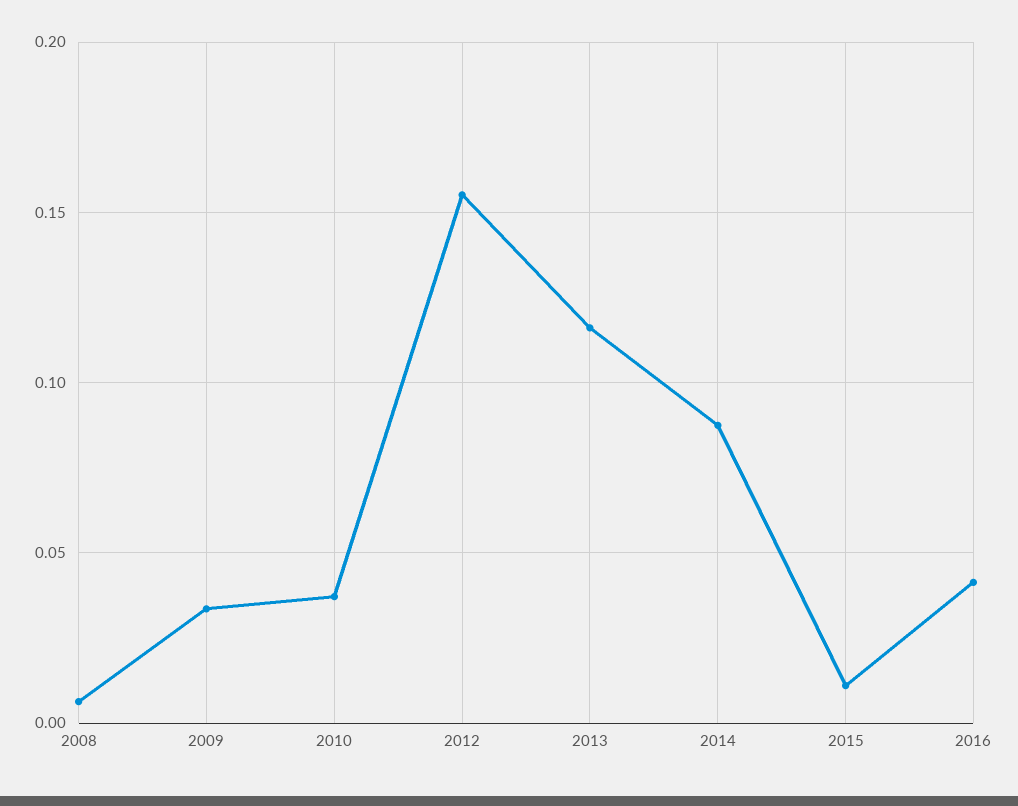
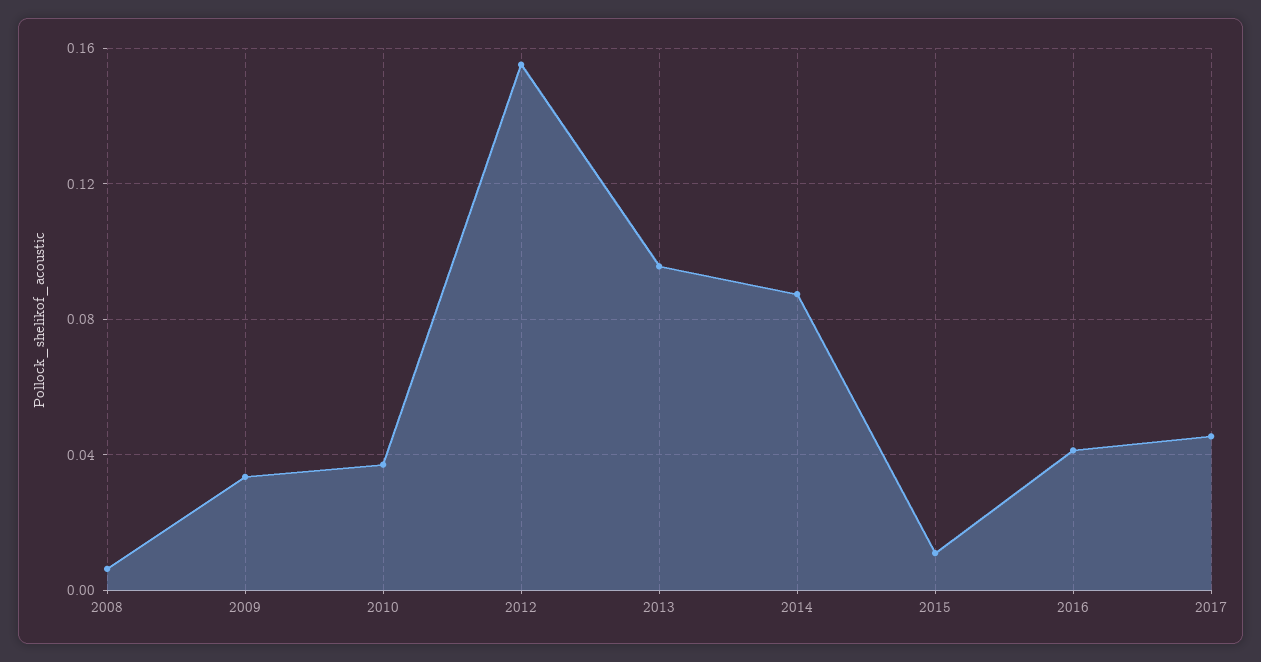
2013: 0.115 -> 0.095
2017: none -> 0.045

